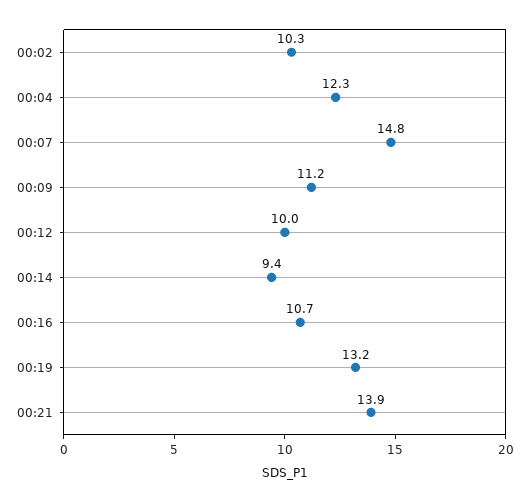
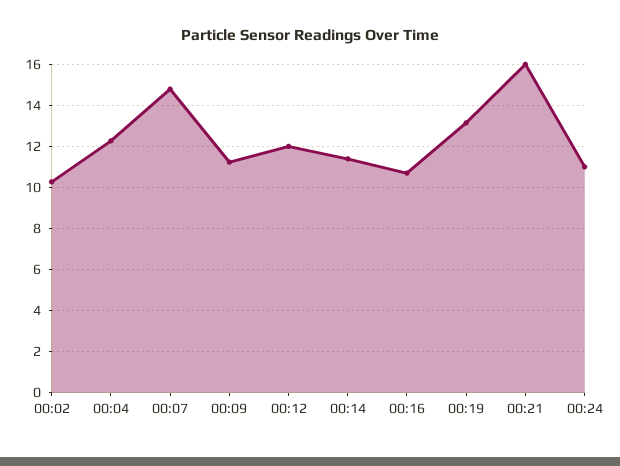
00:12: 10 -> 12
00:14: 9.4 -> 11.5
00:21: 13.9 -> 16
00:24: none -> 11

